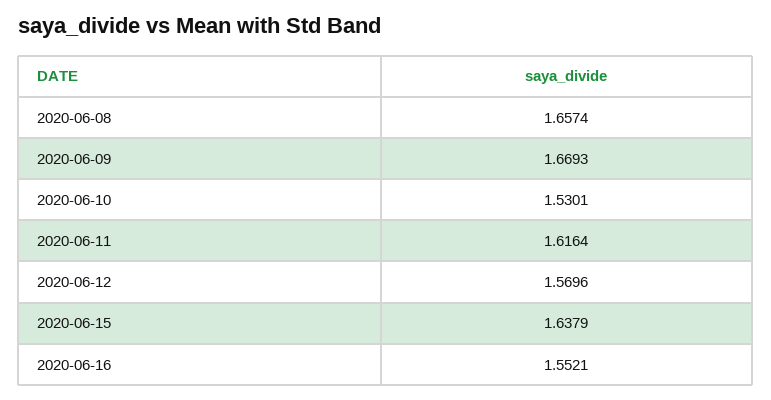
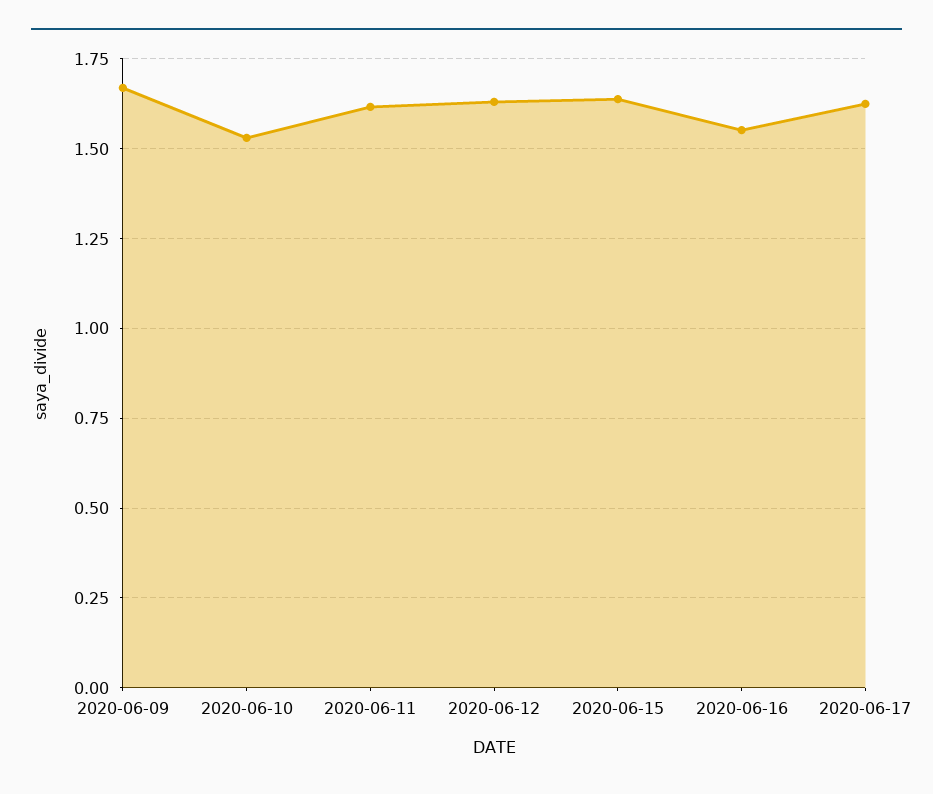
2020-06-08: 1.6574 -> none
2020-06-12: 1.5696 -> 1.625
2020-06-17: none -> 1.625

